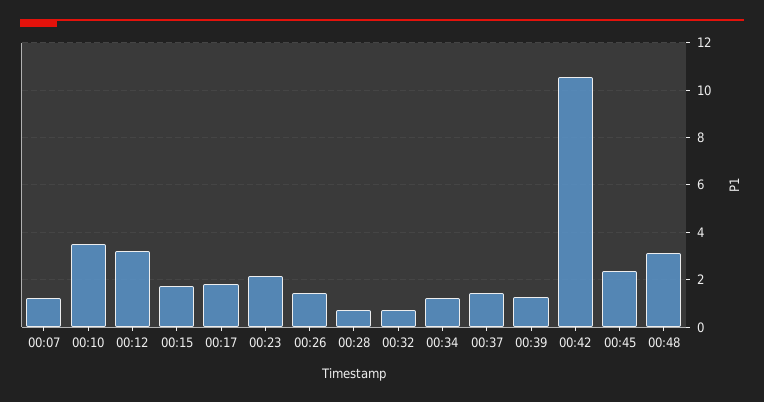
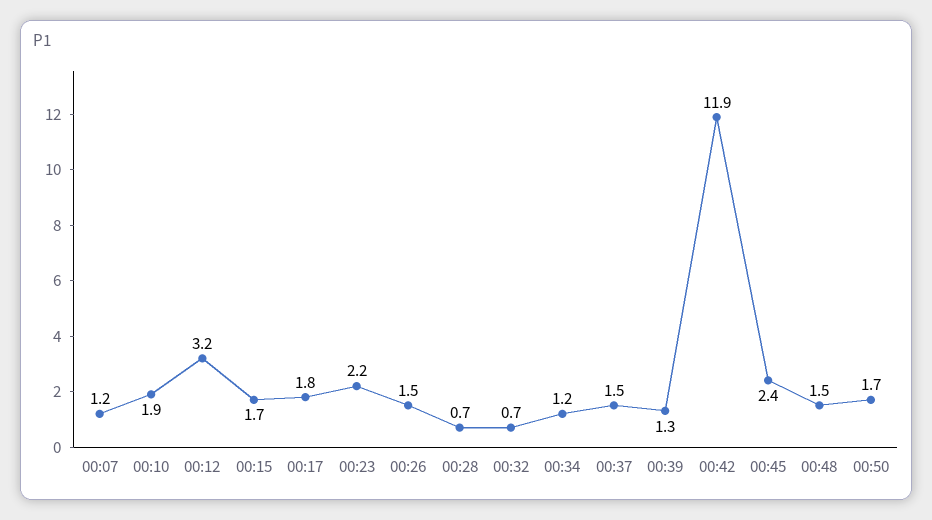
00:10: 3.5 -> 1.9
00:42: 10.5 -> 11.9
00:48: 3 -> 1.5
00:50: none -> 1.7

